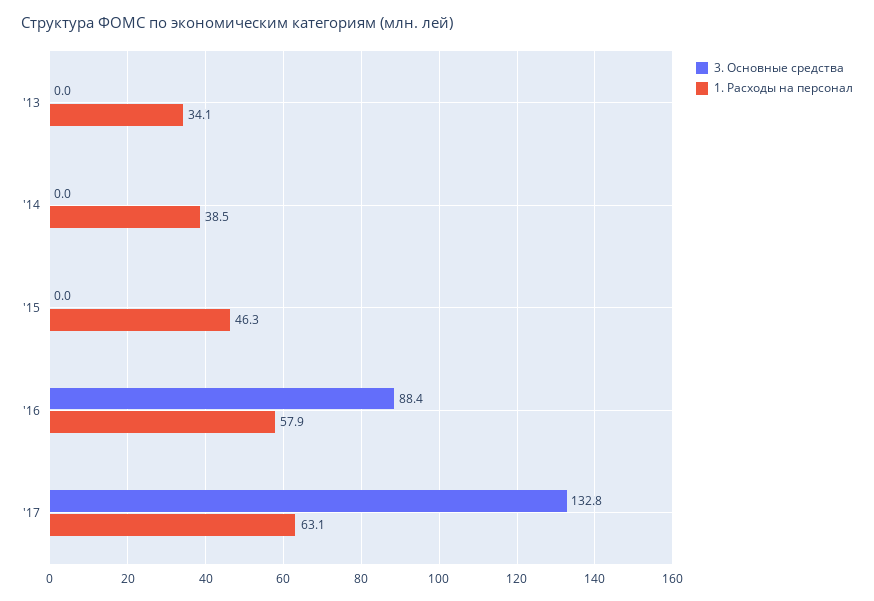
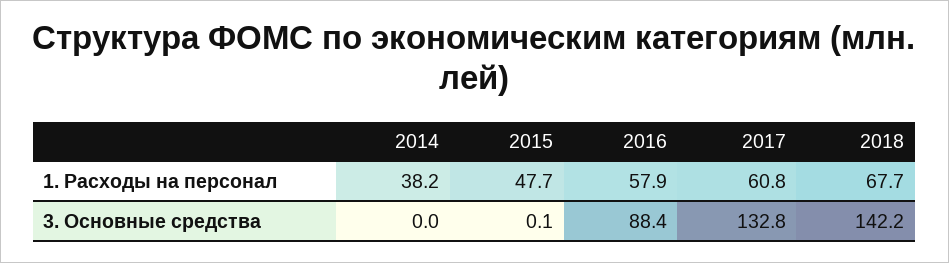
3. Основные средства, '13: 0 -> none
1. Расходы на персонал, '13: 34.1 -> none
1. Расходы на персонал, '14: 38.5 -> 38.2
3. Основные средства, '15: 0 -> 0.1
1. Расходы на персонал, '15: 46.3 -> 47.7
1. Расходы на персонал, '17: 63.1 -> 60.8
1. Расходы на персонал, 2018: none -> 67.7
3. Основные средства, 2018: none -> 142.2

